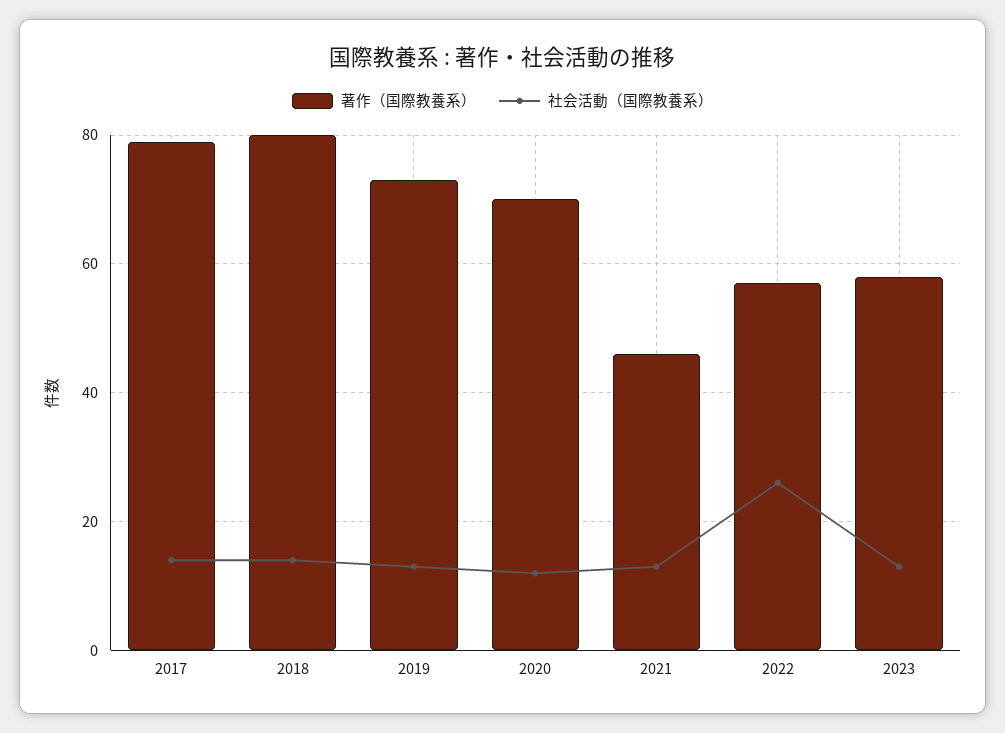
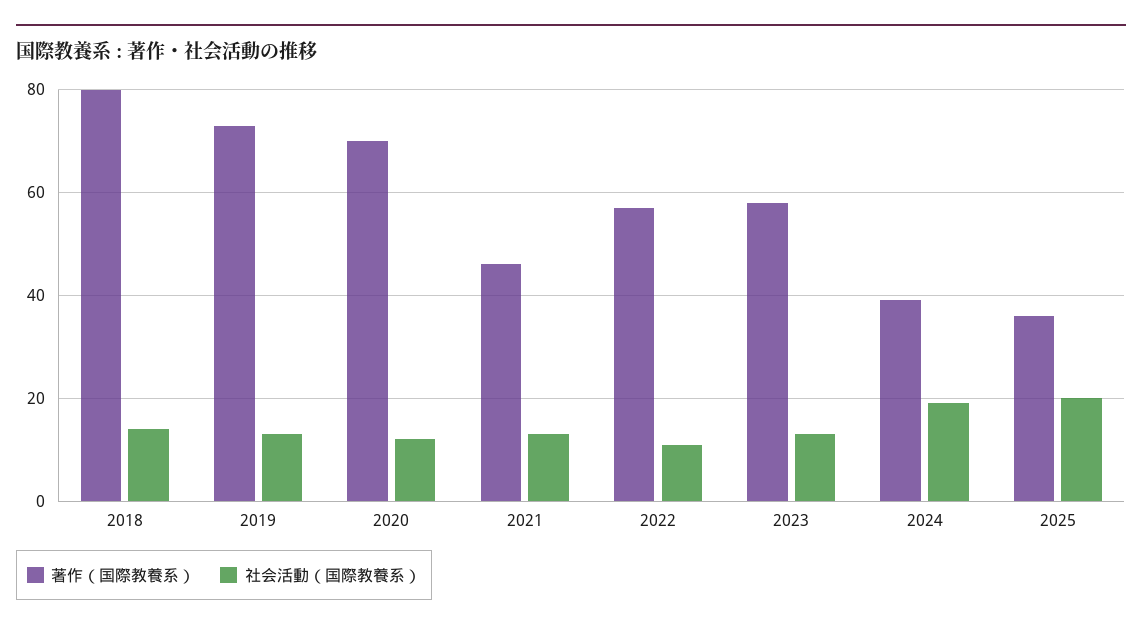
著作（国際教養系）, 2017: 80 -> none
社会活動（国際教養系）, 2017: 15 -> none
社会活動（国際教養系）, 2022: 25 -> 10
著作（国際教養系）, 2024: none -> 40
社会活動（国際教養系）, 2024: none -> 20
著作（国際教養系）, 2025: none -> 35
社会活動（国際教養系）, 2025: none -> 20

